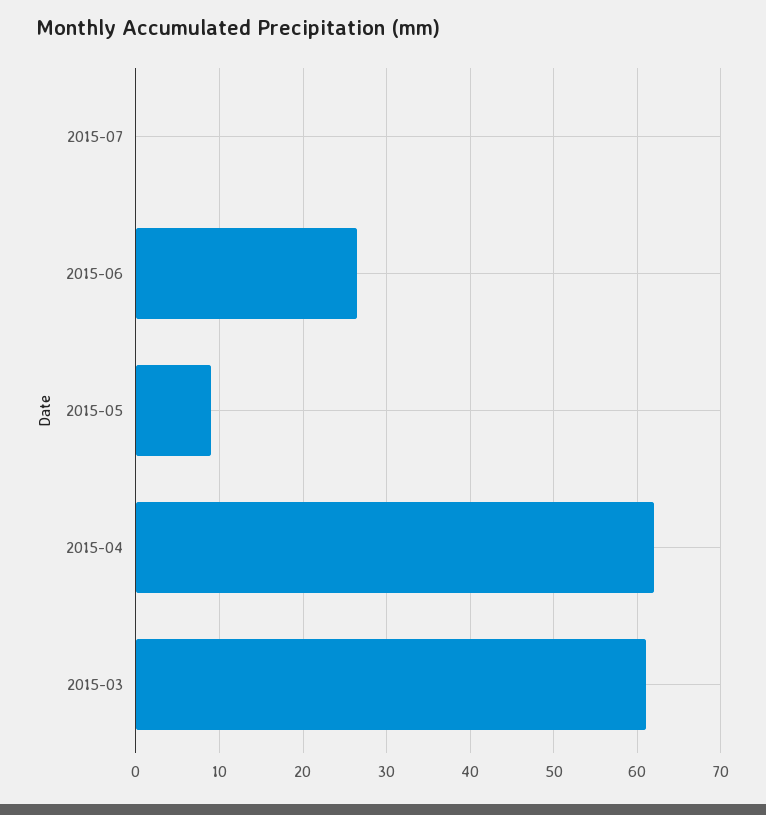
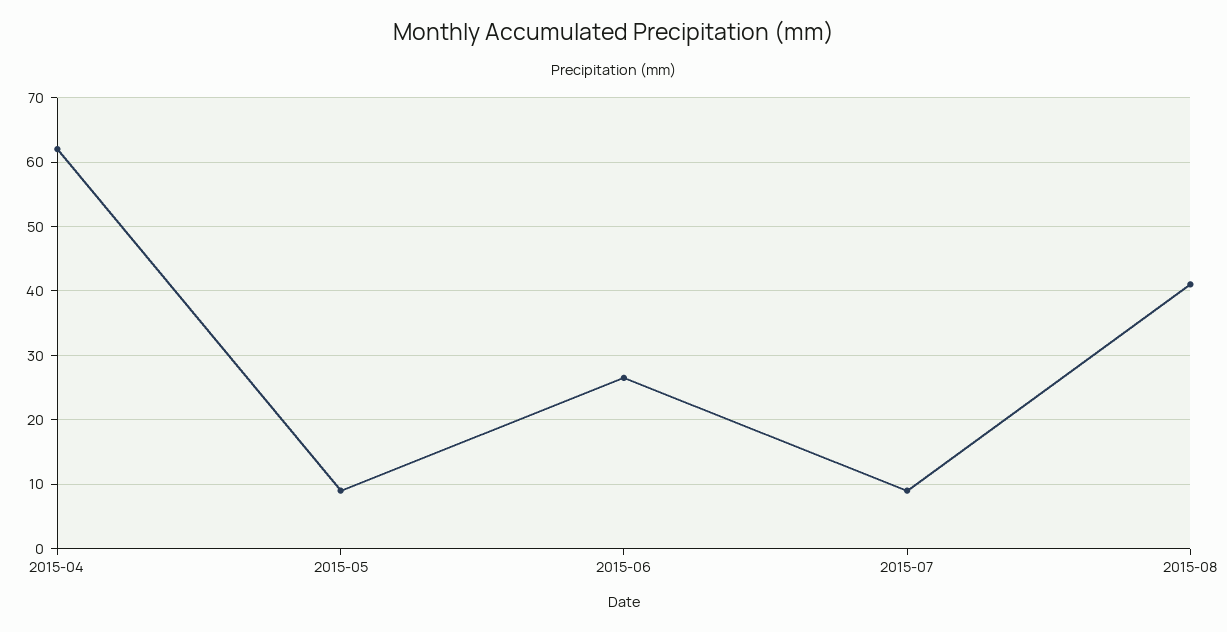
2015-07: 0 -> 9
2015-03: 61 -> none
2015-08: none -> 41

